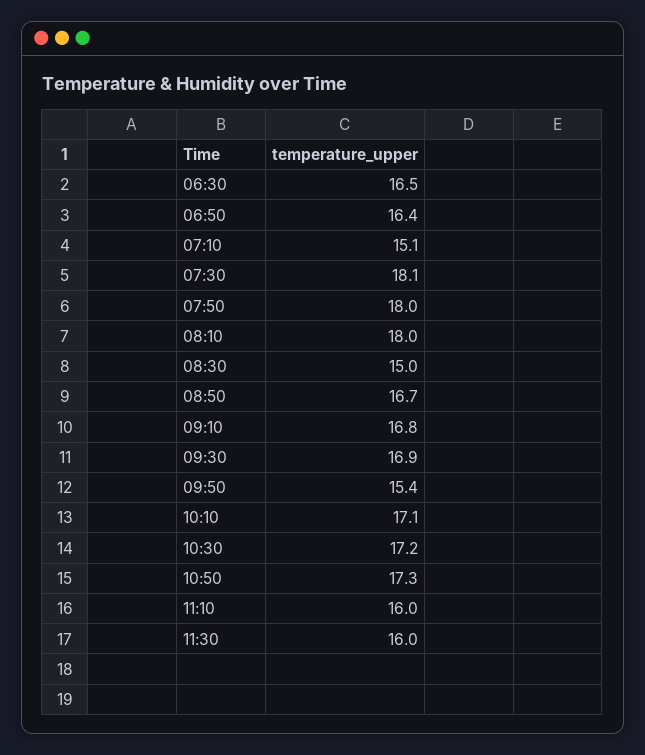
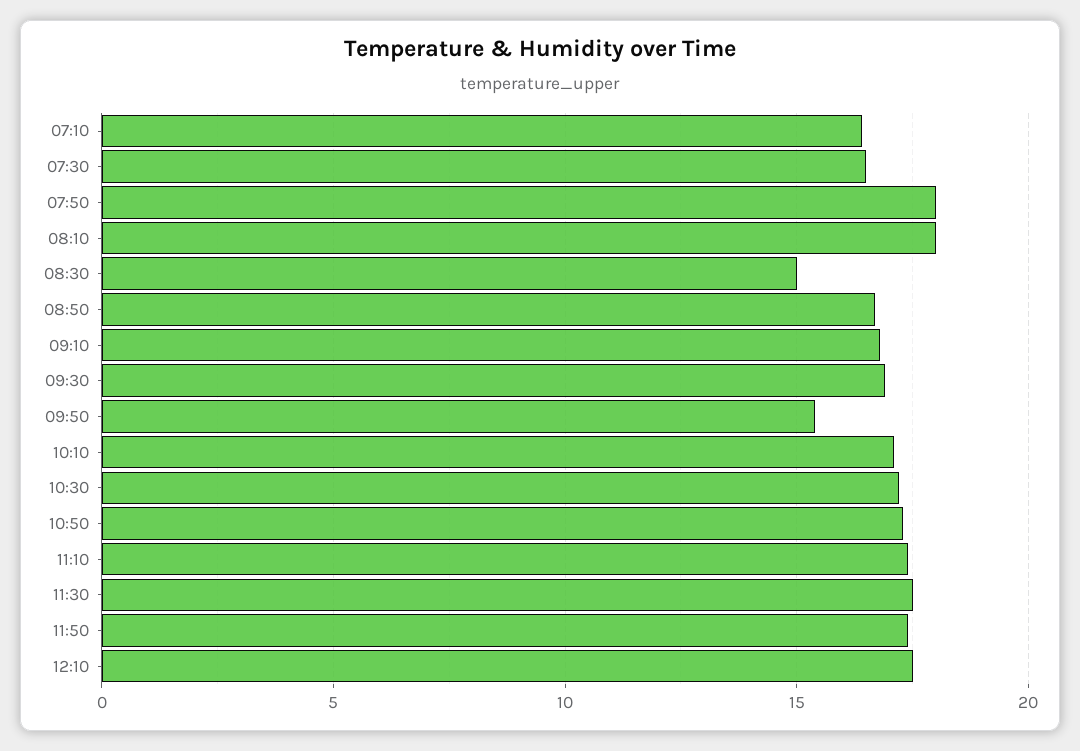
06:30: 16.5 -> none
06:50: 16.4 -> none
07:10: 15.1 -> 16.5
07:30: 18.1 -> 16.5
11:10: 16 -> 17.5
11:30: 16 -> 17.5
11:50: none -> 17.5
12:10: none -> 17.5

